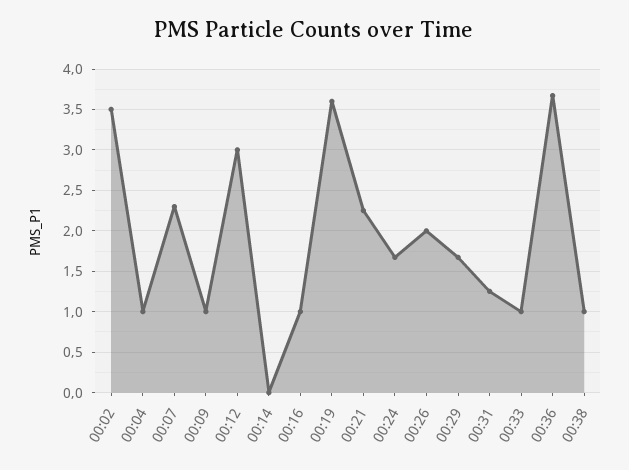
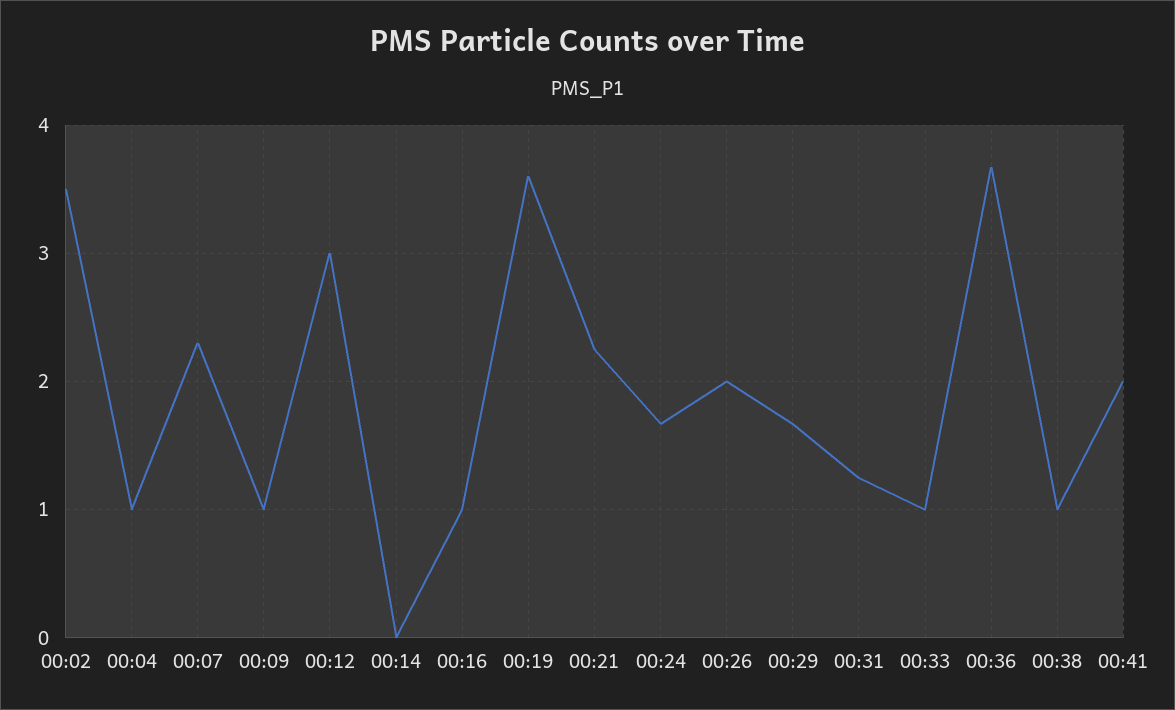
00:41: none -> 2

